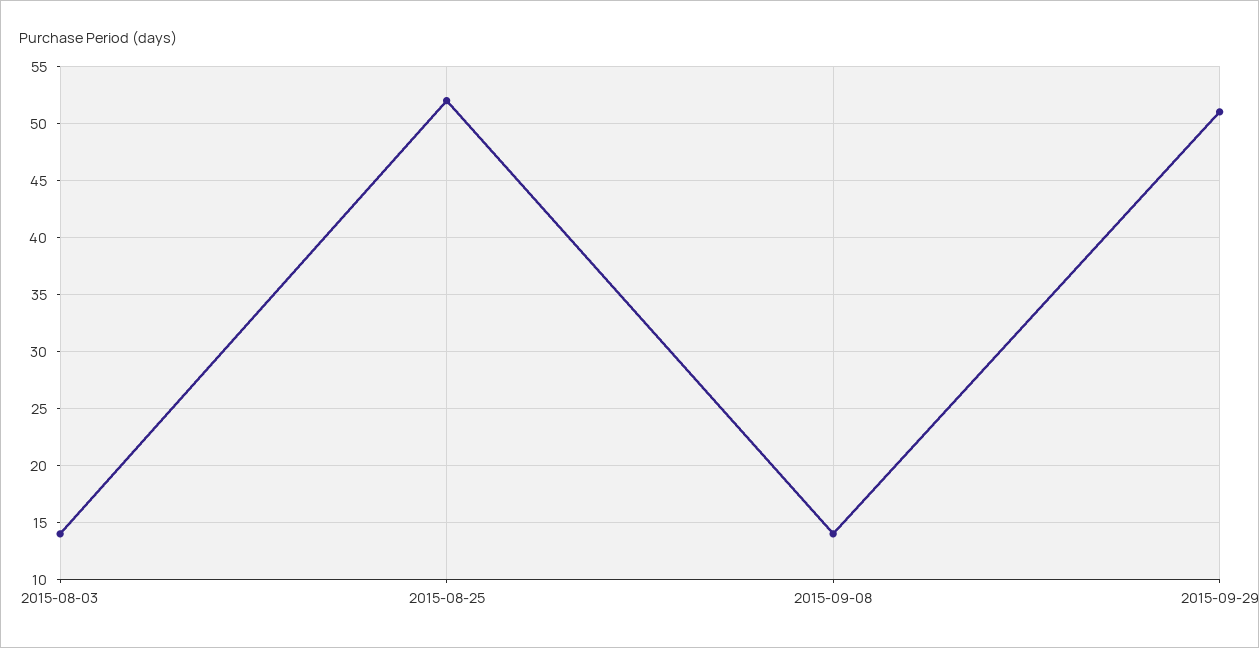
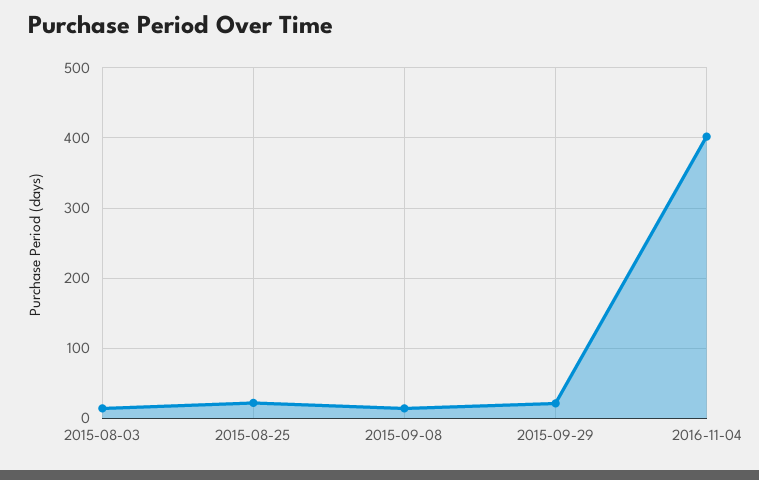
2015-08-25: 52 -> 20
2015-09-29: 51 -> 20
2016-11-04: none -> 400

